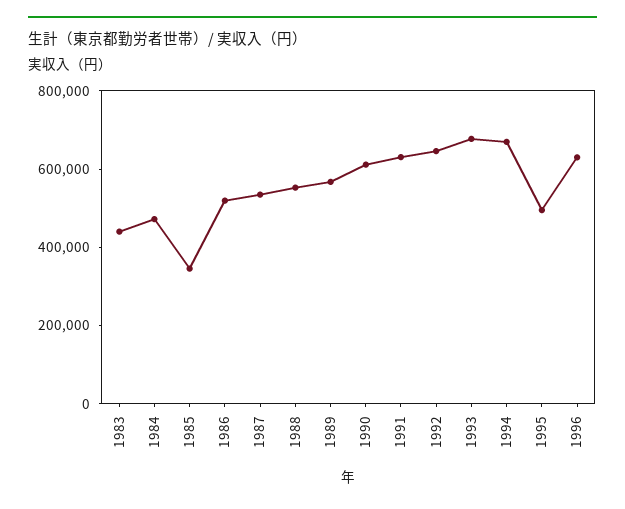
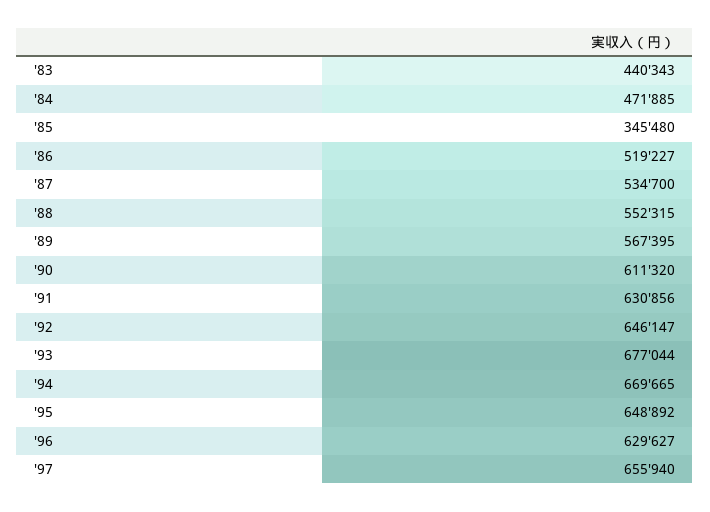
1995: 500000 -> 648892
'97: none -> 655940

